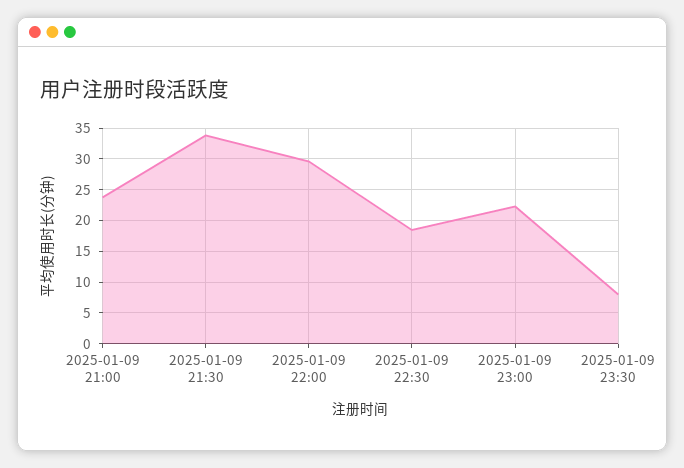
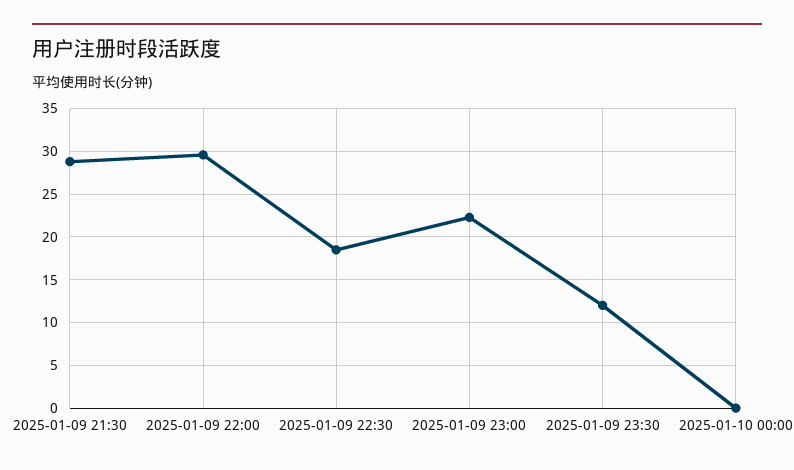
2025-01-09 21:00: 24 -> none
2025-01-09 21:30: 34 -> 29
2025-01-09 23:30: 8 -> 12
2025-01-10 00:00: none -> 0

